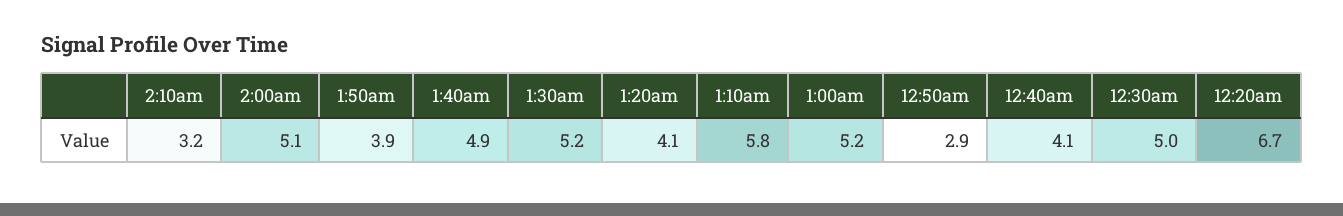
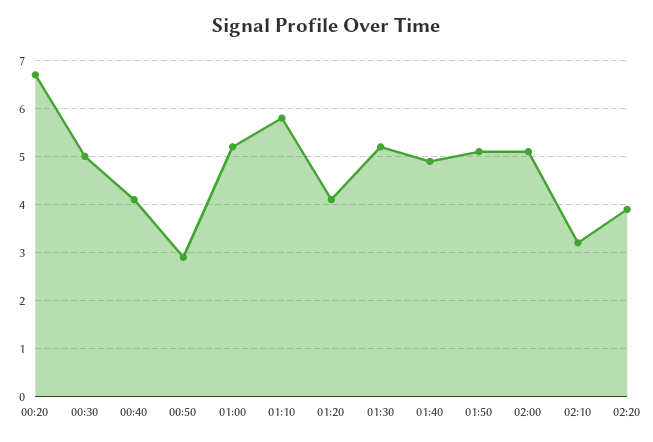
1:50am: 3.9 -> 5
02:20: none -> 4

